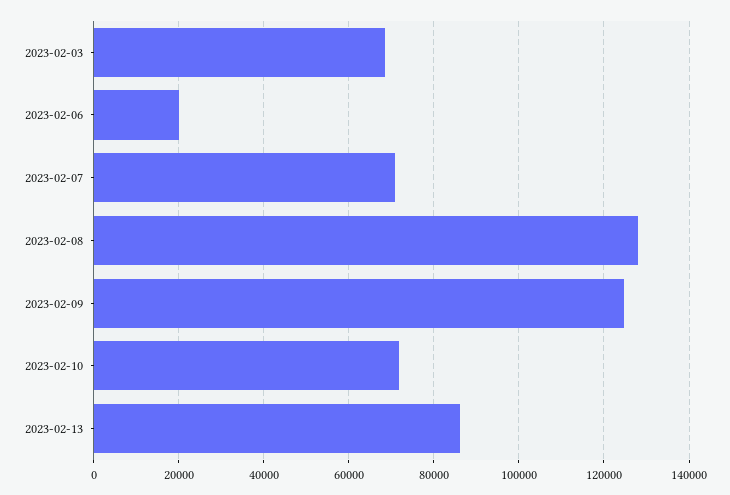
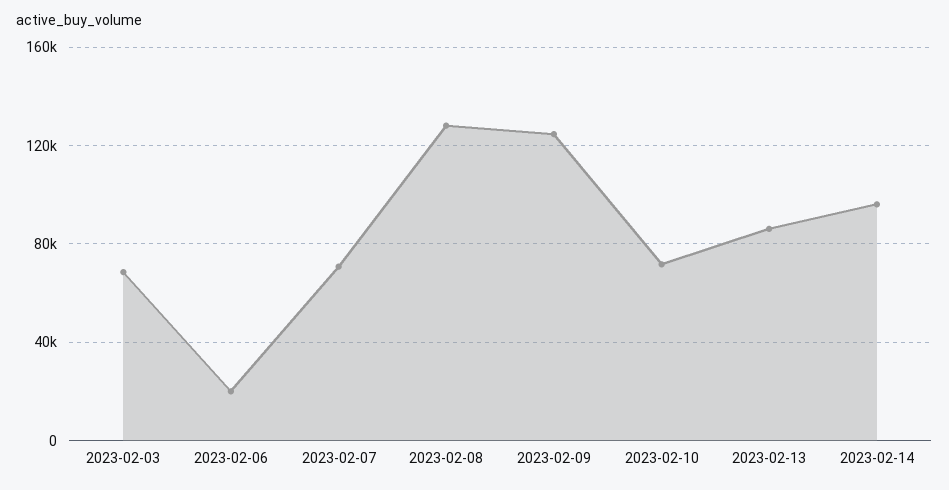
2023-02-14: none -> 95000

